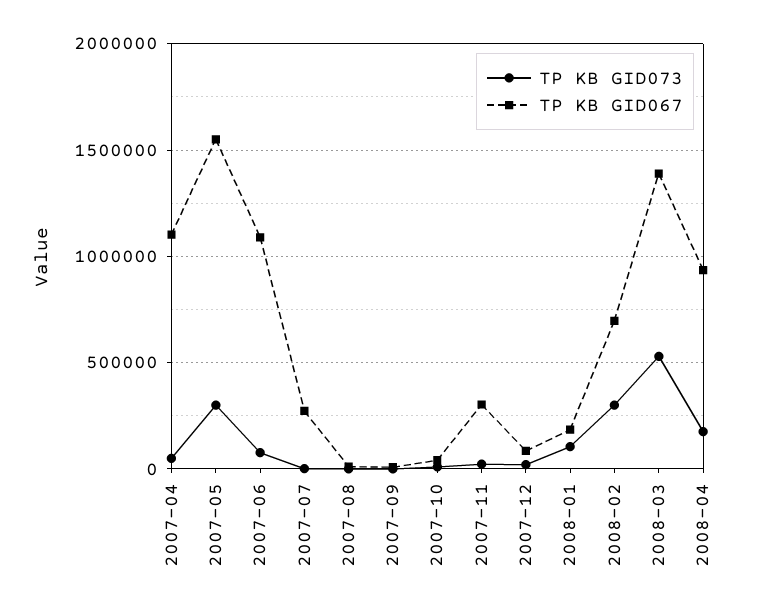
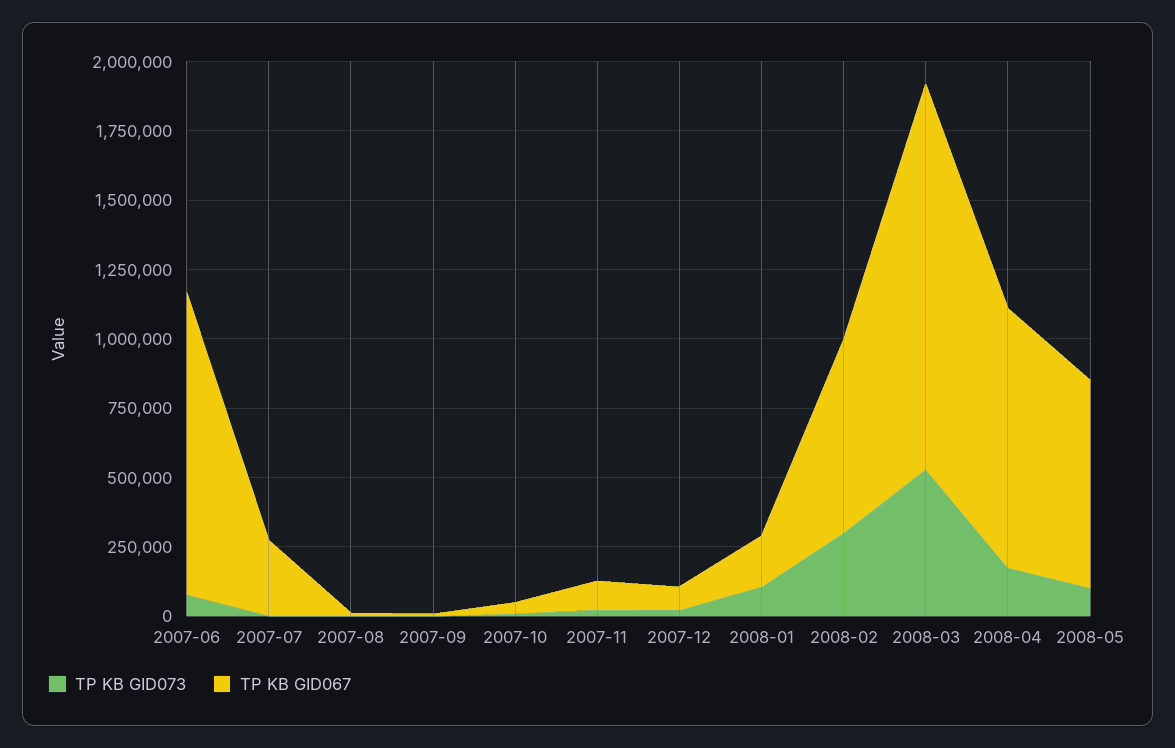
TP KB GID073, 2007-04: 50000 -> none
TP KB GID067, 2007-04: 1100000 -> none
TP KB GID073, 2007-05: 300000 -> none
TP KB GID067, 2007-05: 1550000 -> none
TP KB GID067, 2007-11: 300000 -> 100000
TP KB GID073, 2008-05: none -> 100000
TP KB GID067, 2008-05: none -> 750000

